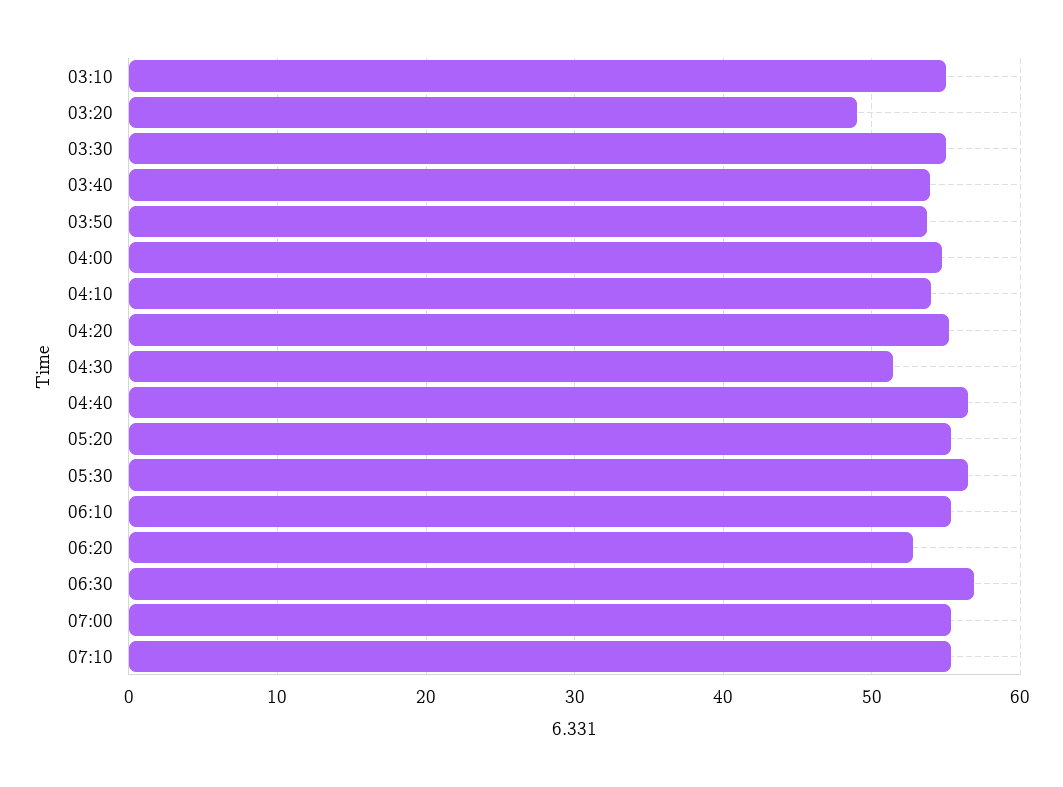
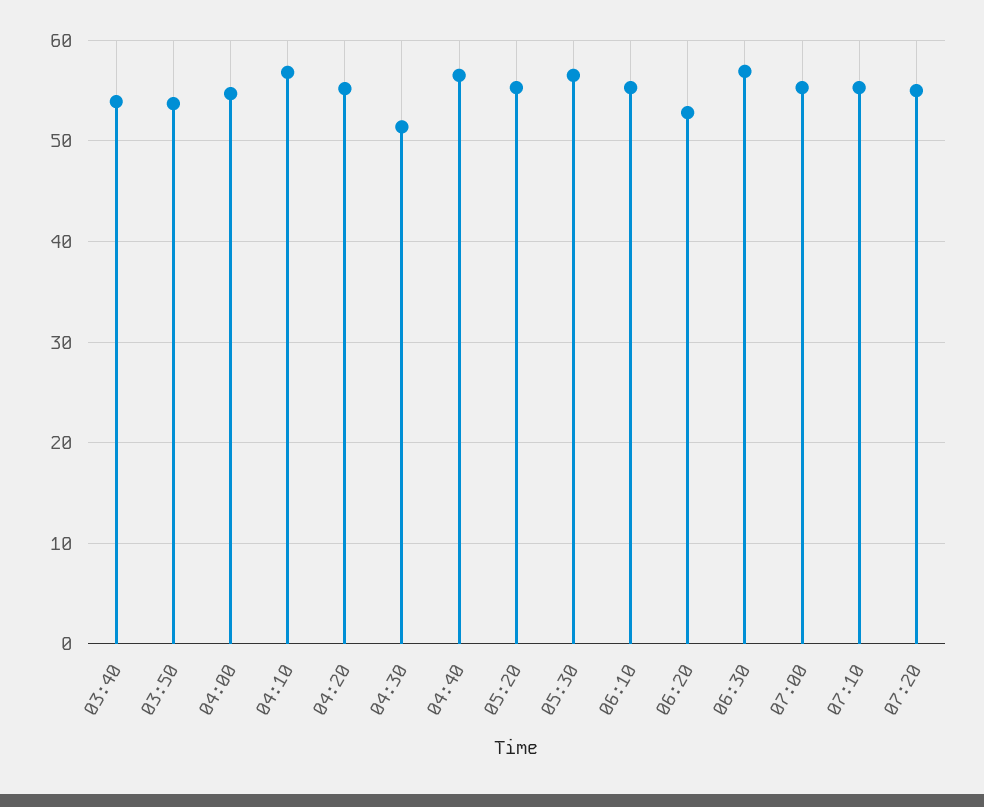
03:10: 55 -> none
03:20: 49 -> none
03:30: 55 -> none
04:10: 54 -> 57
07:20: none -> 55

